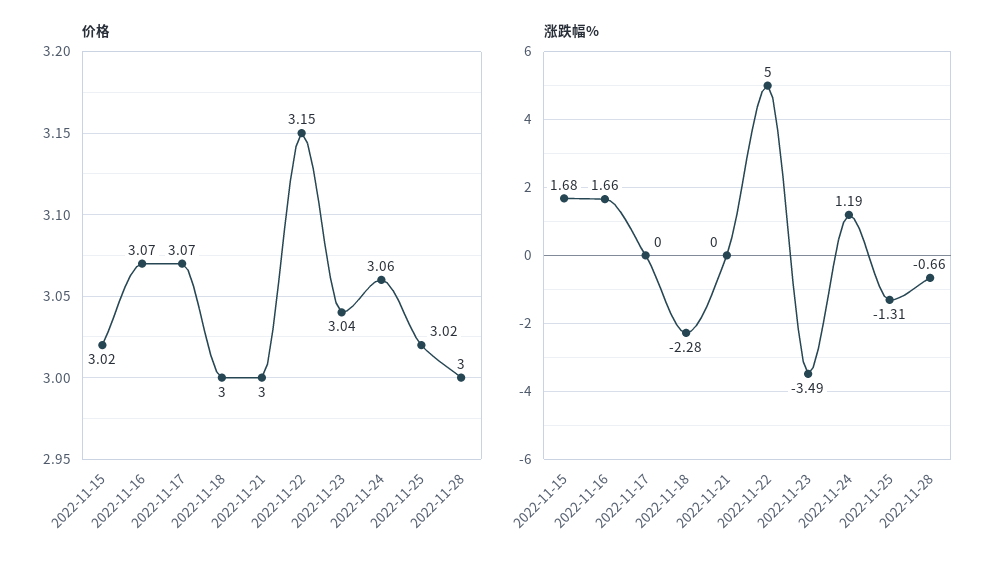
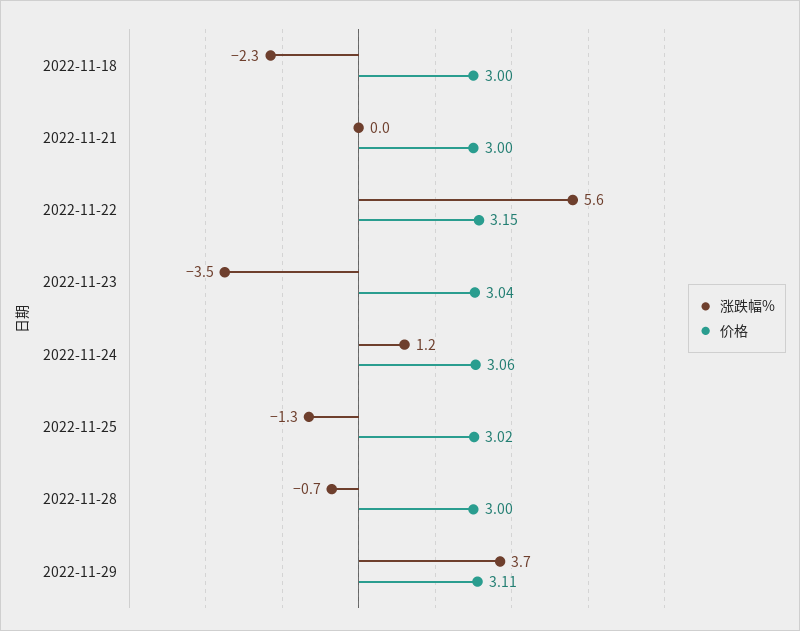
价格, 2022-11-15: 3.02 -> none
价格, 2022-11-16: 3.07 -> none
价格, 2022-11-17: 3.07 -> none
涨跌幅%, 2022-11-15: 1.68 -> none
涨跌幅%, 2022-11-16: 1.66 -> none
涨跌幅%, 2022-11-17: 0 -> none
涨跌幅%, 2022-11-22: 5 -> 5.6
涨跌幅%, 2022-11-29: none -> 3.7
价格, 2022-11-29: none -> 3.11

